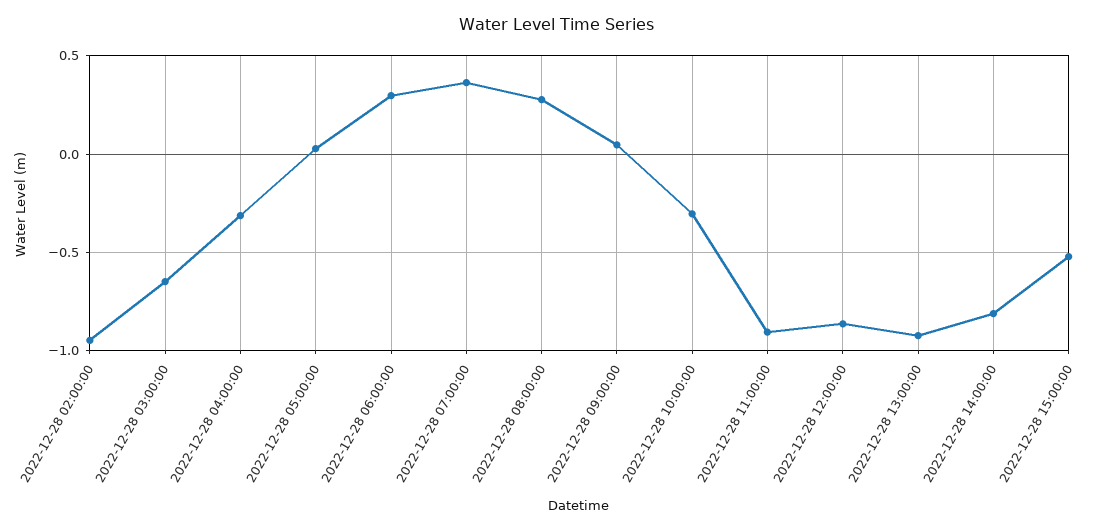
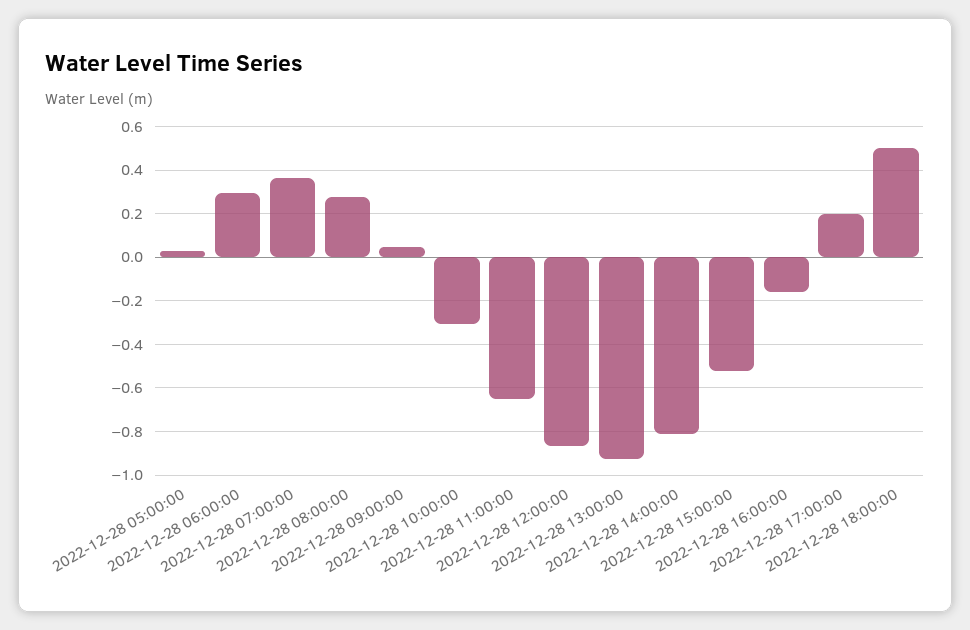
2022-12-28 02:00:00: -0.95 -> none
2022-12-28 03:00:00: -0.65 -> none
2022-12-28 04:00:00: -0.3 -> none
2022-12-28 11:00:00: -0.9 -> -0.65
2022-12-28 16:00:00: none -> -0.15
2022-12-28 17:00:00: none -> 0.2
2022-12-28 18:00:00: none -> 0.5

